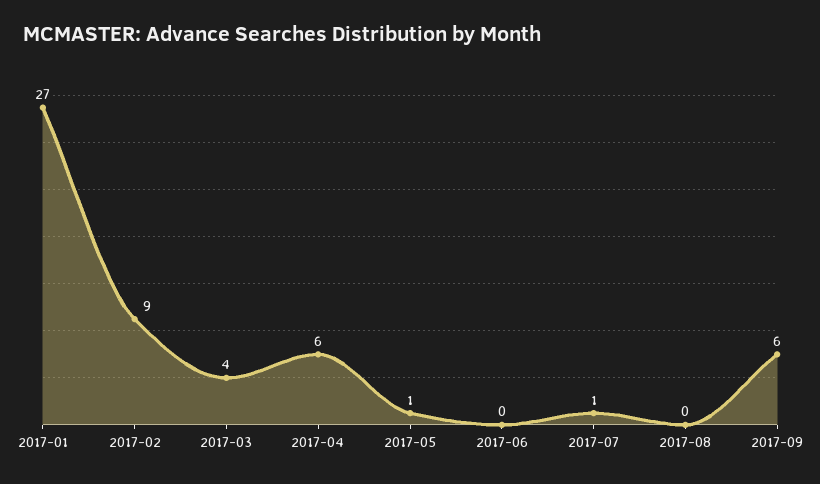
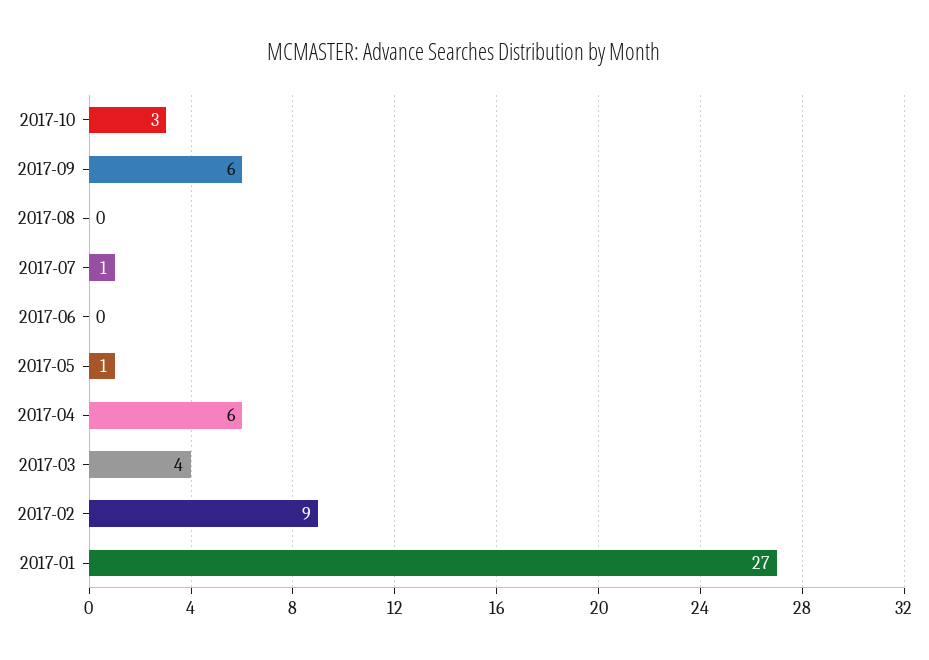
2017-10: none -> 3

